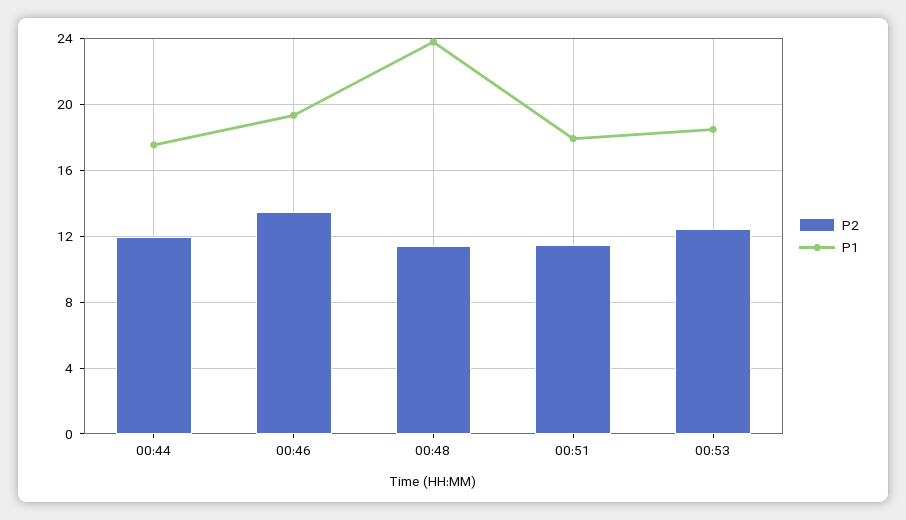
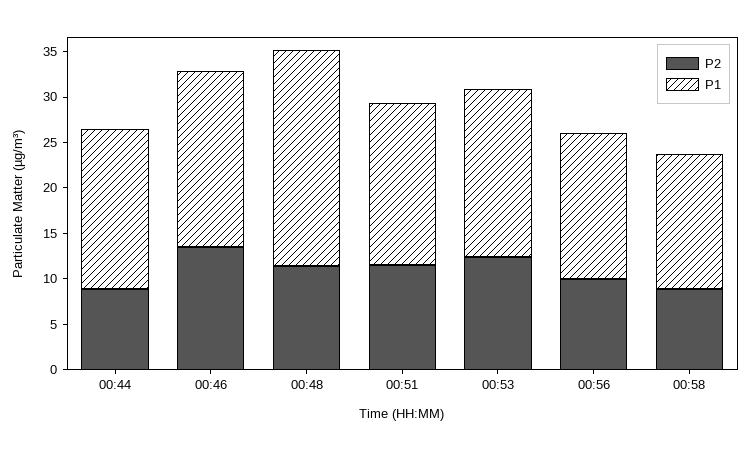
P2, 00:44: 12 -> 9
P2, 00:56: none -> 10
P1, 00:56: none -> 16
P2, 00:58: none -> 9
P1, 00:58: none -> 15

